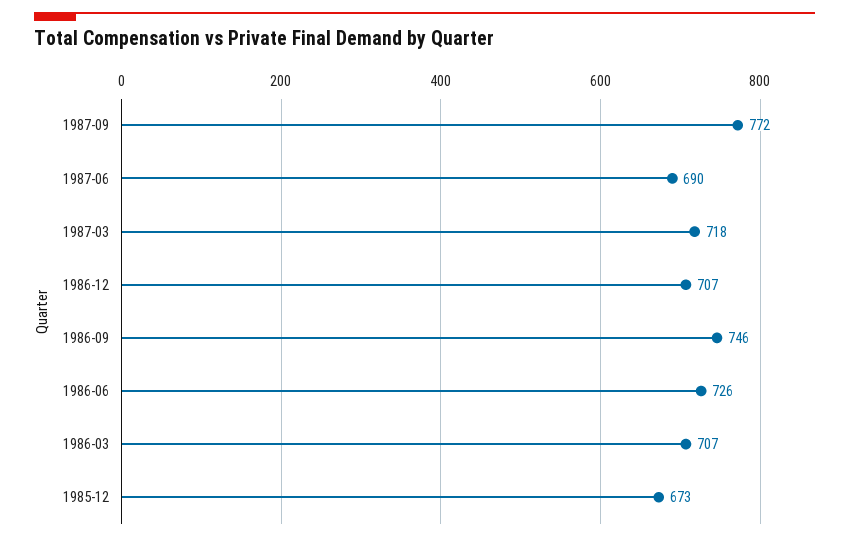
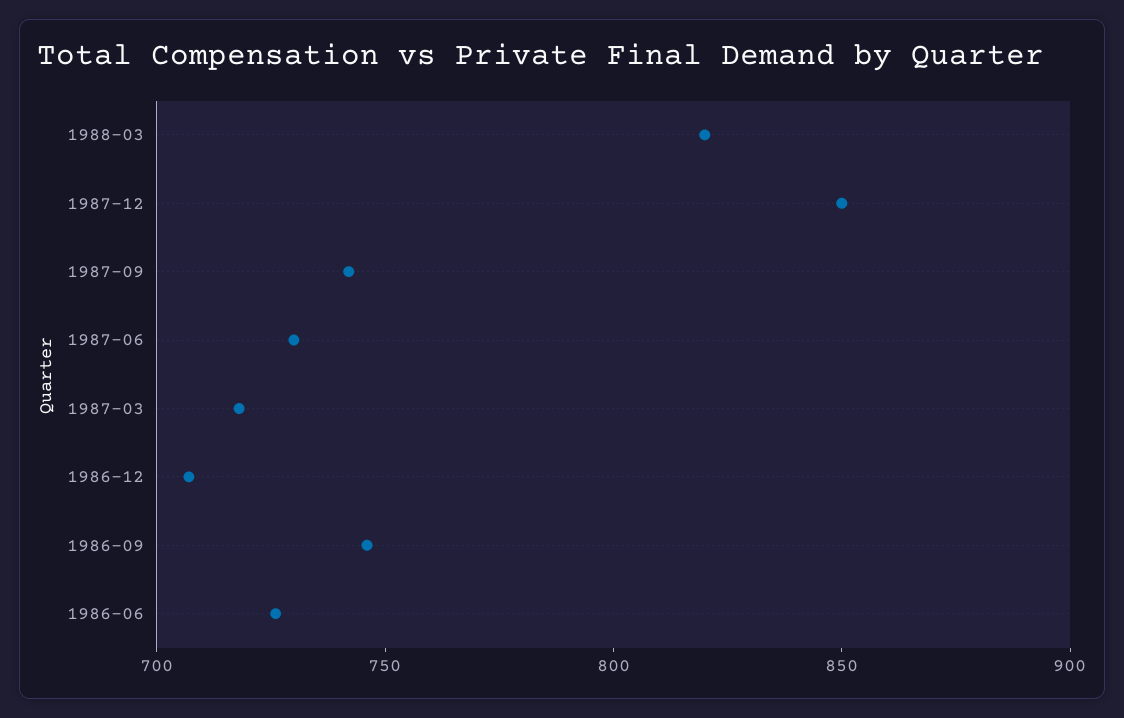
1987-09: 772 -> 740
1987-06: 690 -> 730
1986-03: 707 -> none
1985-12: 673 -> none
1988-03: none -> 820
1987-12: none -> 850

